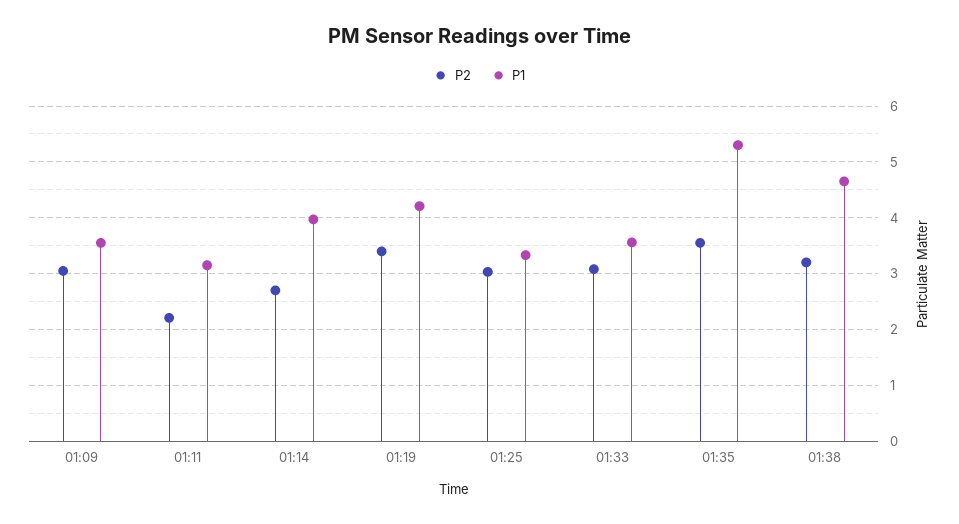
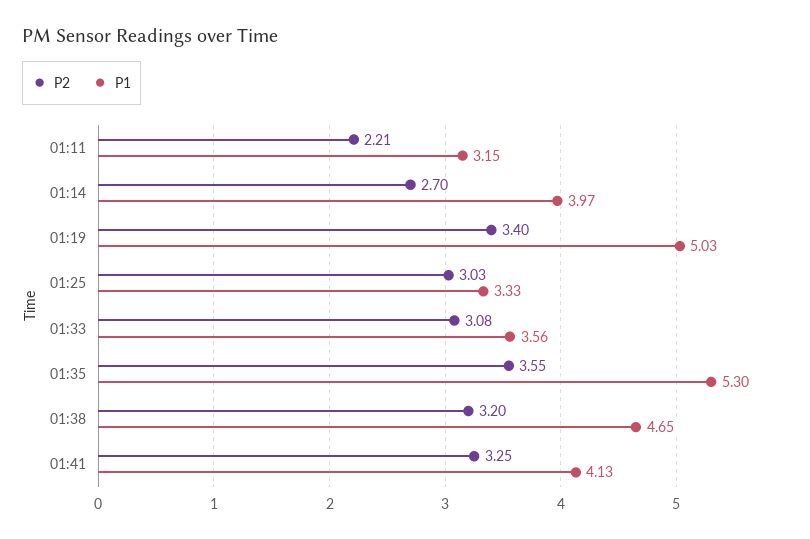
P2, 01:09: 3 -> none
P1, 01:09: 3.6 -> none
P1, 01:19: 4.2 -> 5.03
P2, 01:41: none -> 3.25
P1, 01:41: none -> 4.13

